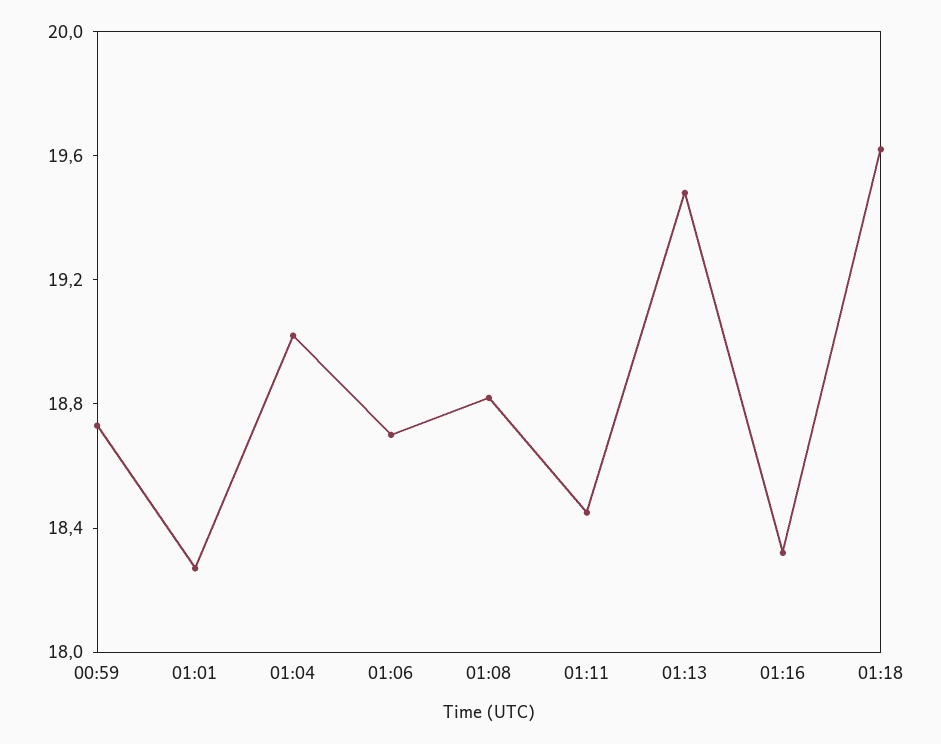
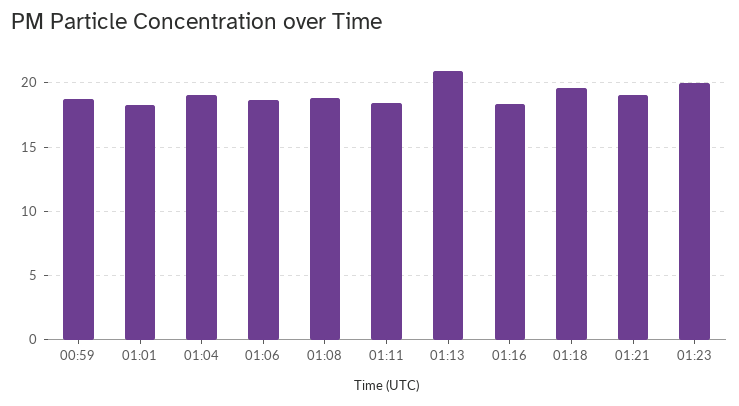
01:13: 19.5 -> 21
01:21: none -> 19
01:23: none -> 20

